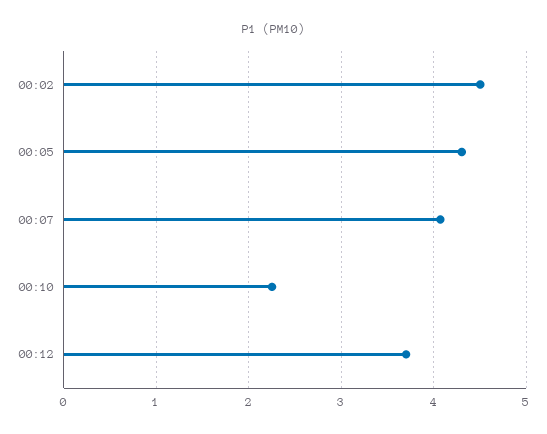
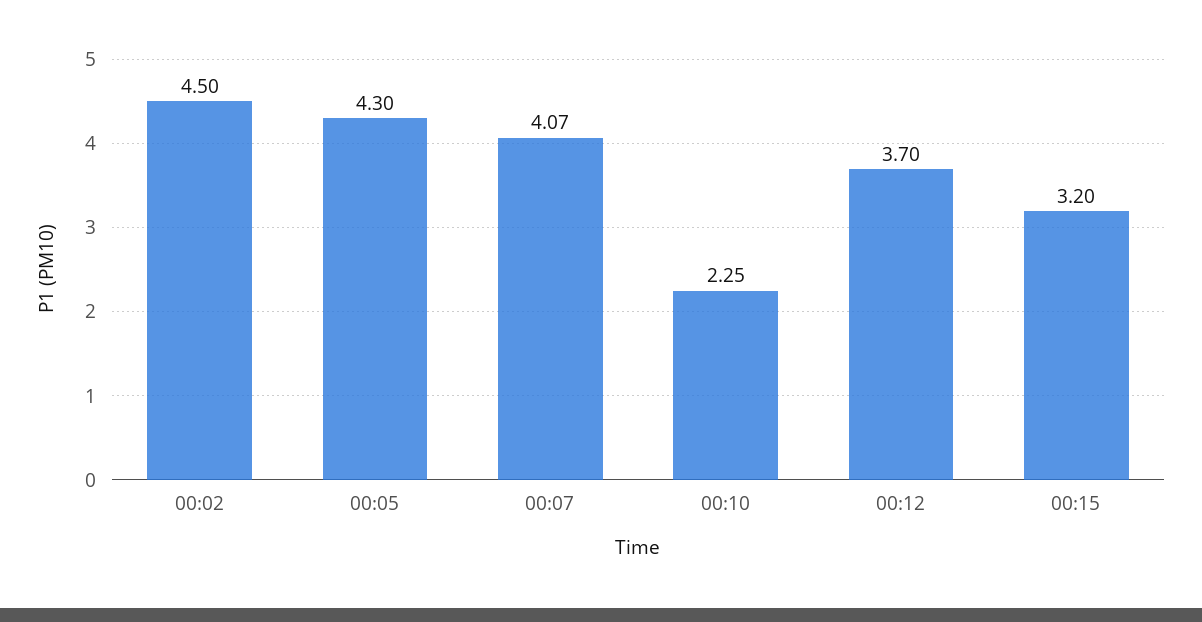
00:15: none -> 3.2

